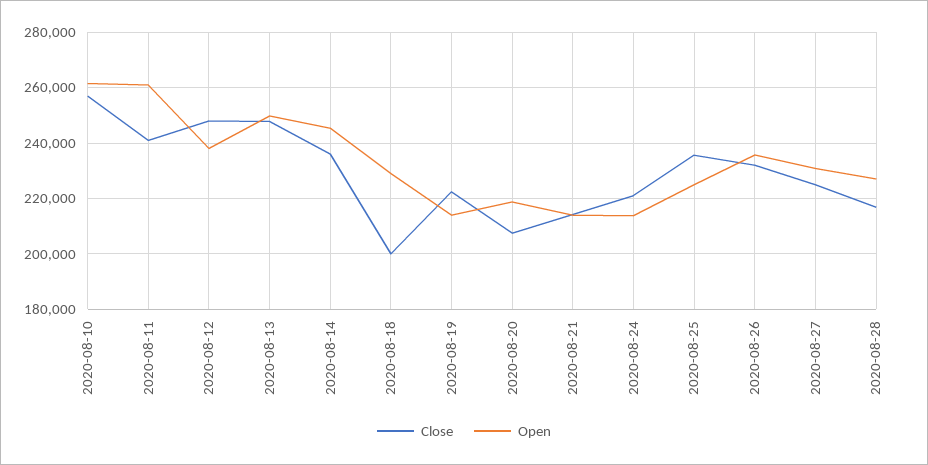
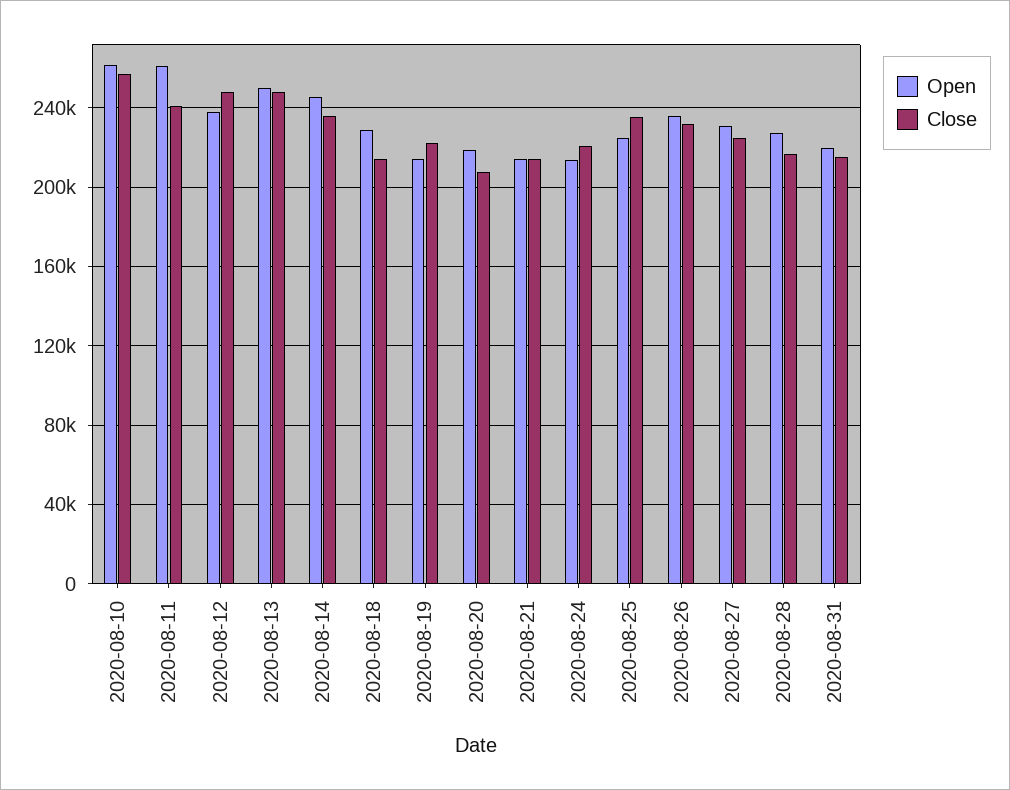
Close, 2020-08-18: 200000 -> 215000
Open, 2020-08-31: none -> 220000
Close, 2020-08-31: none -> 215000

